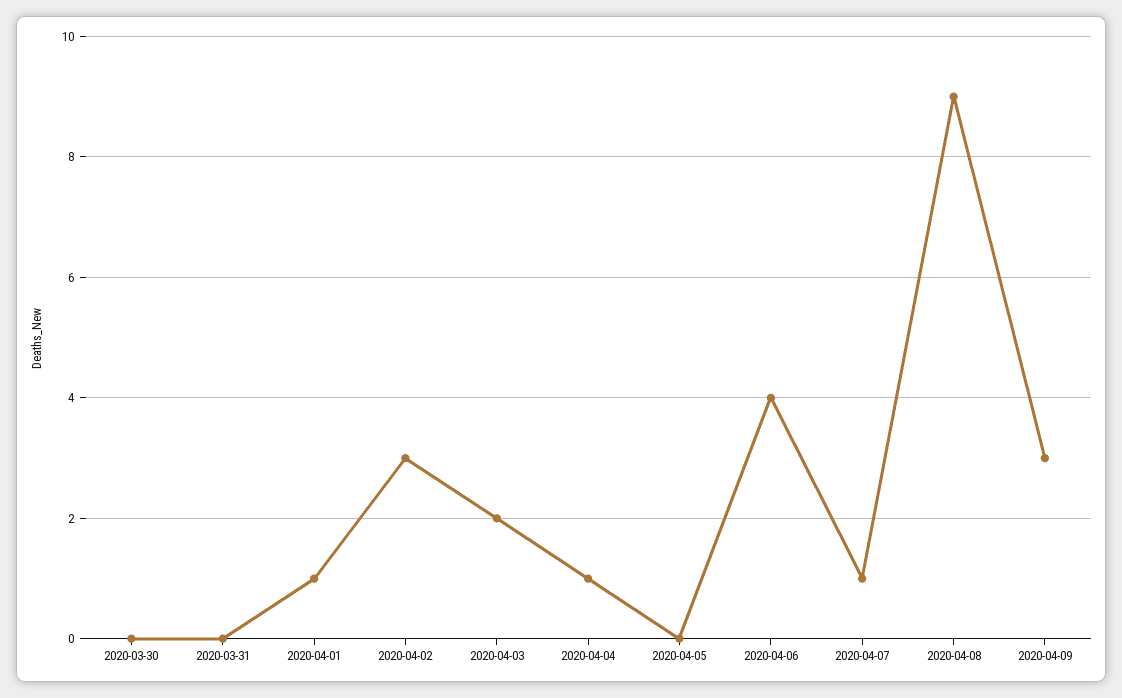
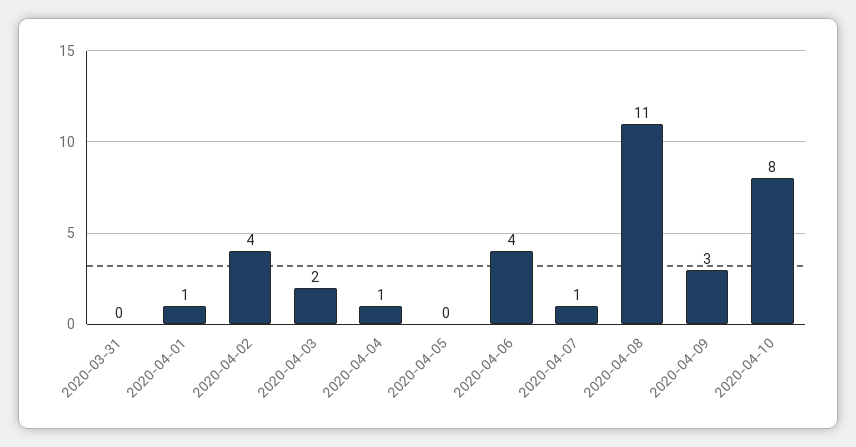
2020-03-30: 0 -> none
2020-04-02: 3 -> 4
2020-04-08: 9 -> 11
2020-04-10: none -> 8

